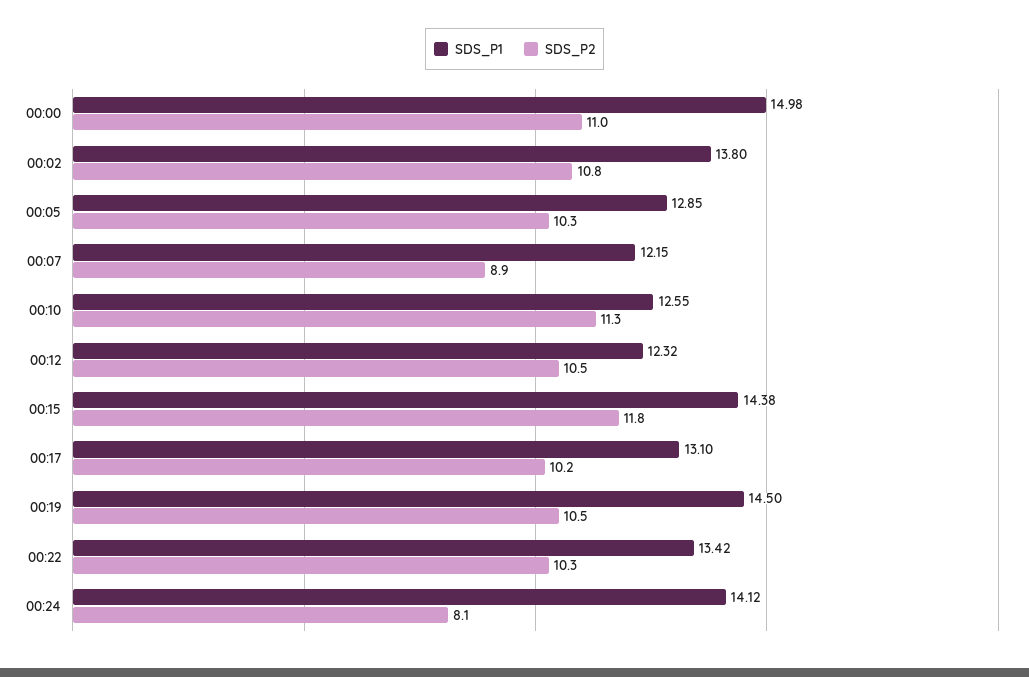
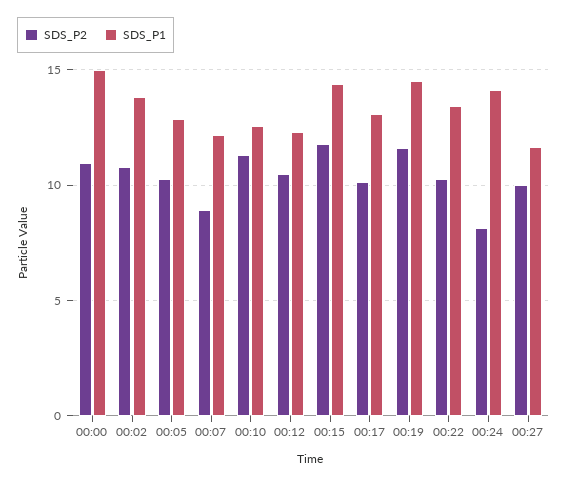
SDS_P2, 00:19: 10.5 -> 11.5
SDS_P2, 00:27: none -> 10
SDS_P1, 00:27: none -> 11.5

